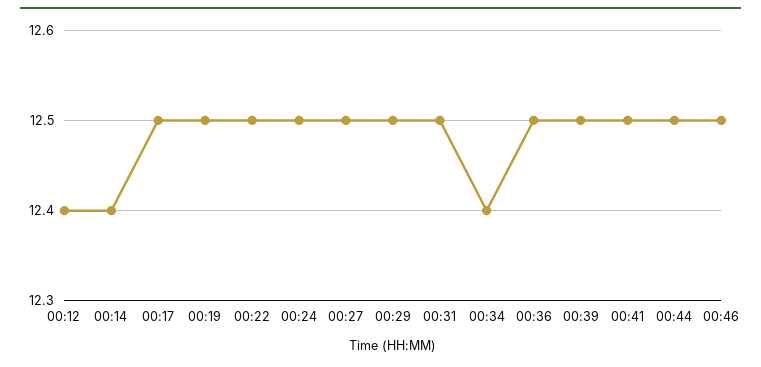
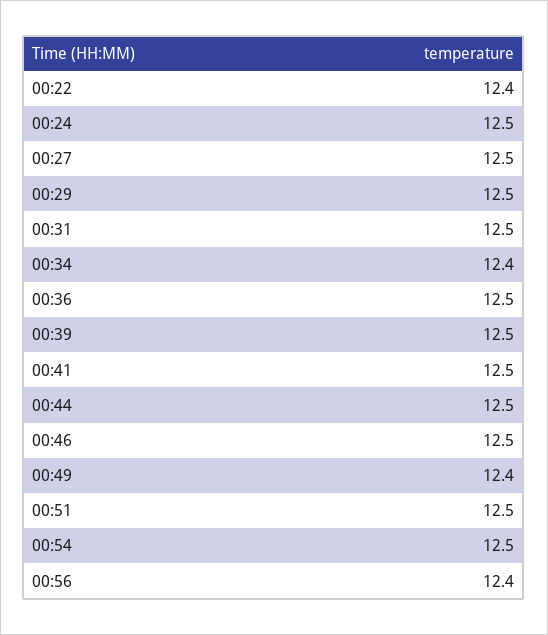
00:12: 12.4 -> none
00:14: 12.4 -> none
00:17: 12.5 -> none
00:19: 12.5 -> none
00:22: 12.5 -> 12.4
00:49: none -> 12.4
00:51: none -> 12.5
00:54: none -> 12.5
00:56: none -> 12.4

